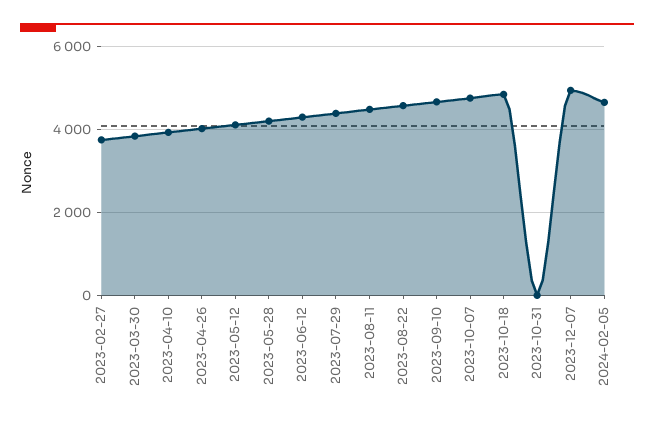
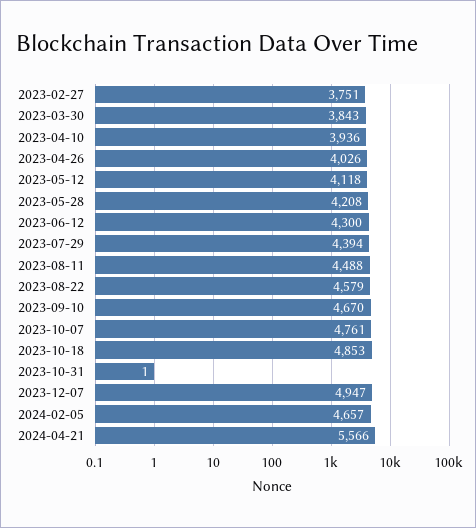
2024-04-21: none -> 5566

